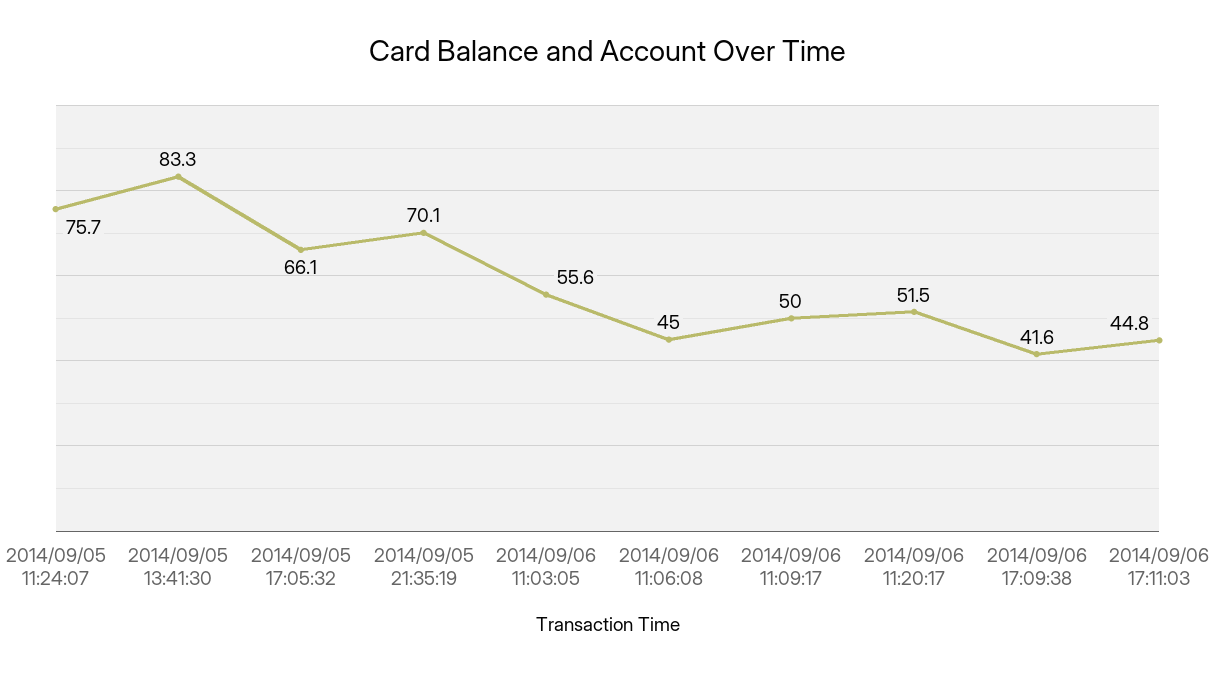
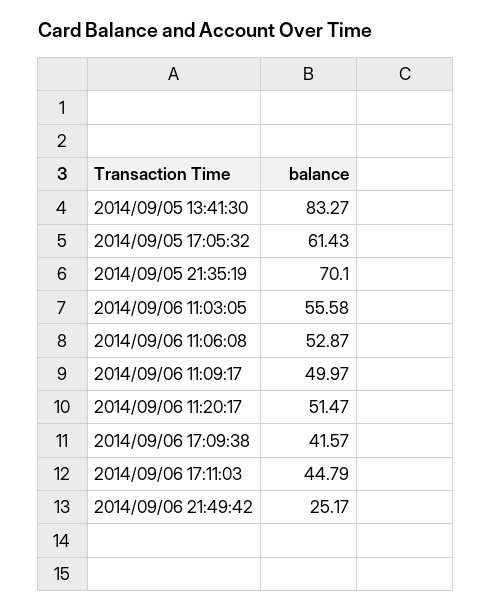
2014/09/05 11:24:07: 75.7 -> none
2014/09/05 17:05:32: 66.1 -> 61.43
2014/09/06 11:06:08: 45 -> 52.87
2014/09/06 21:49:42: none -> 25.17

